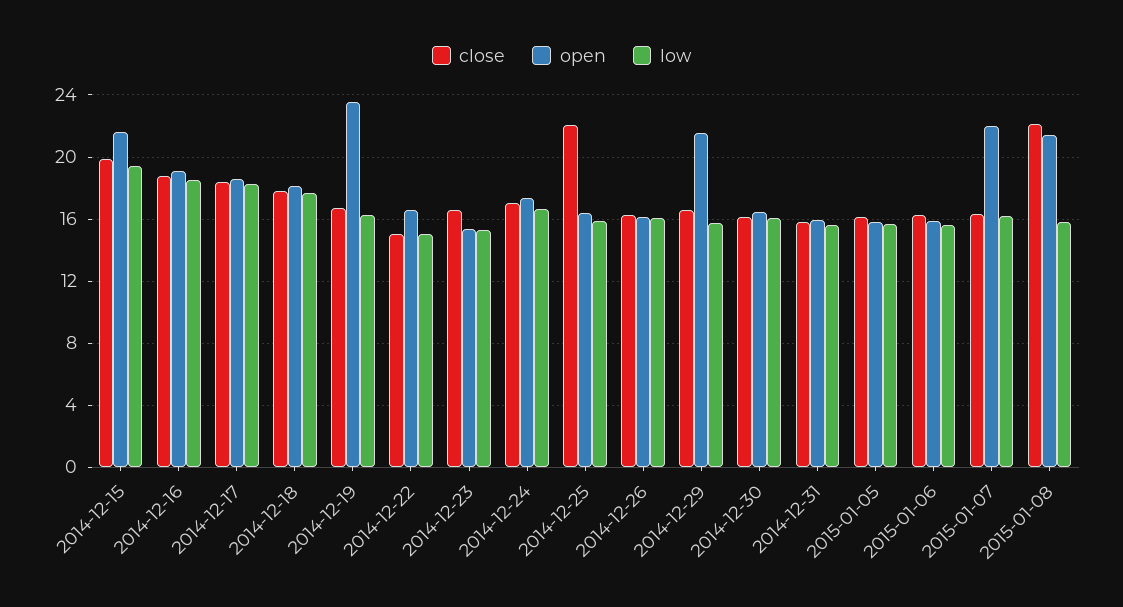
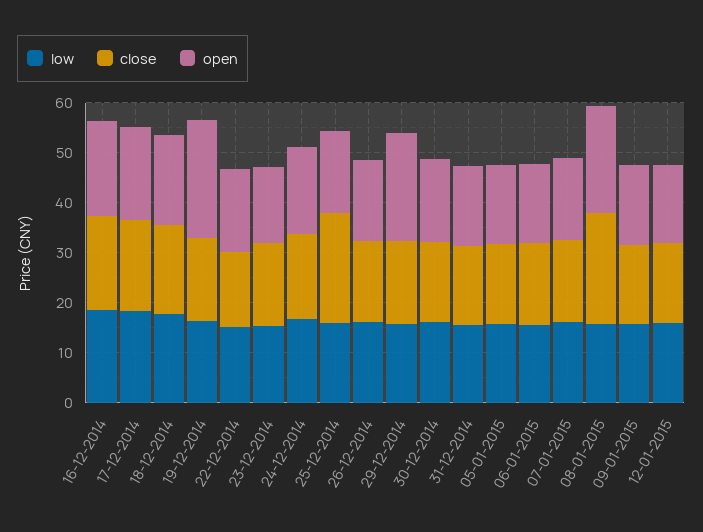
close, 2014-12-15: 20 -> none
open, 2014-12-15: 21.5 -> none
low, 2014-12-15: 19.5 -> none
open, 2015-01-07: 22 -> 16
low, 09-01-2015: none -> 16
close, 09-01-2015: none -> 16
open, 09-01-2015: none -> 16
low, 12-01-2015: none -> 16
close, 12-01-2015: none -> 16
open, 12-01-2015: none -> 16

